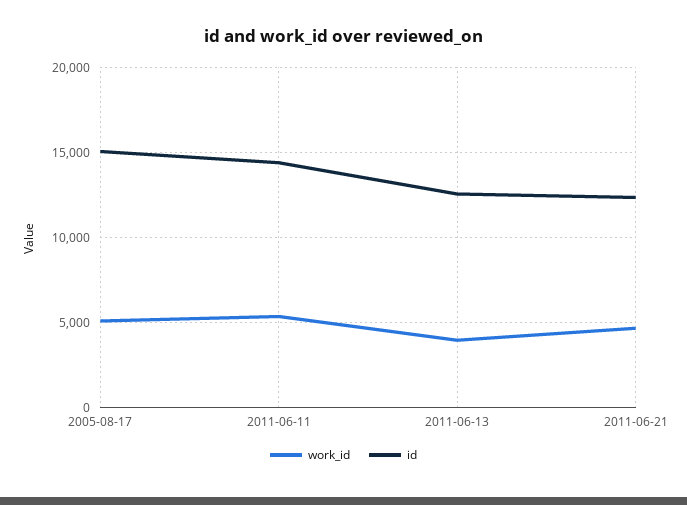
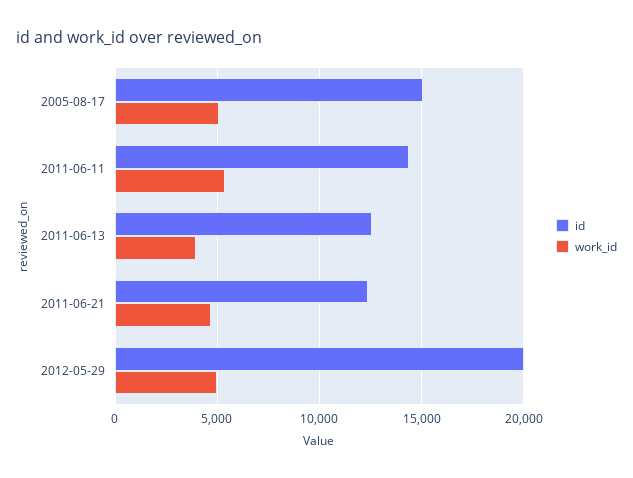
id, 2012-05-29: none -> 20000
work_id, 2012-05-29: none -> 5000

